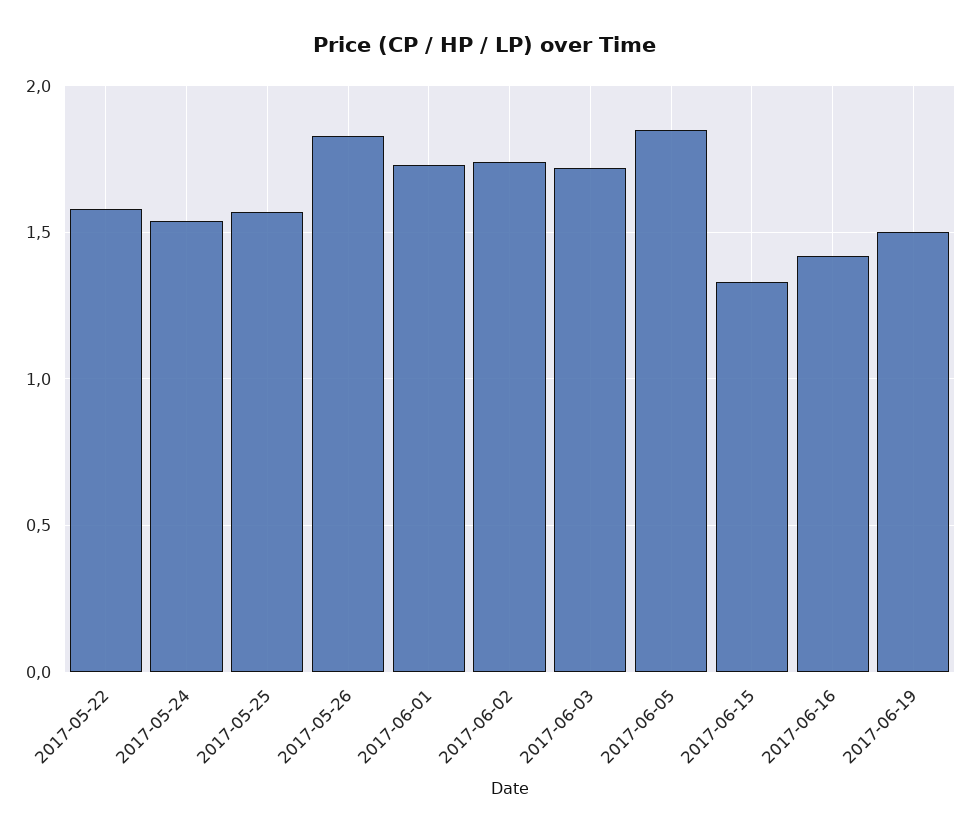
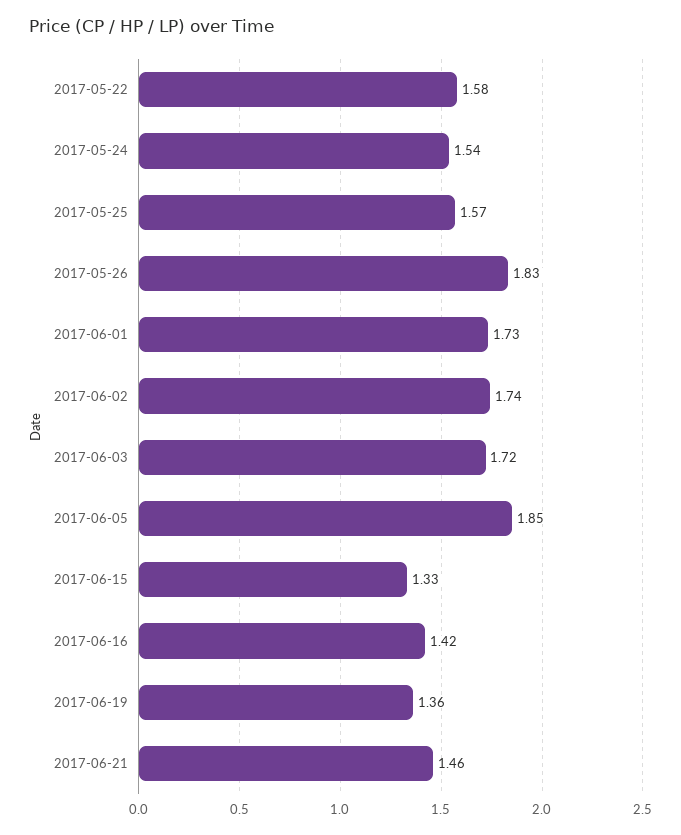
2017-06-19: 1.5 -> 1.36
2017-06-21: none -> 1.46

